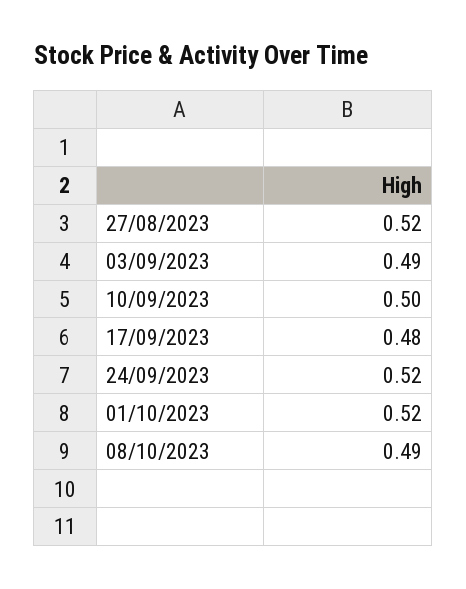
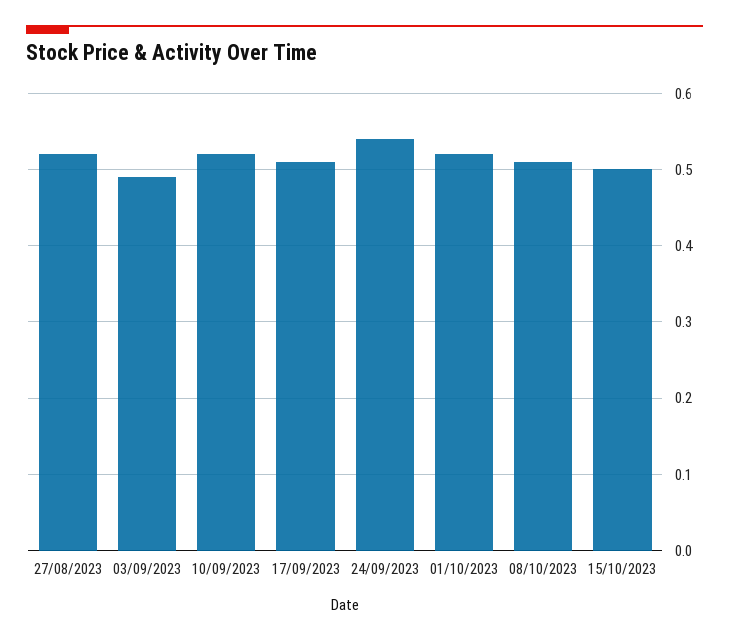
10/09/2023: 0.5 -> 0.52
17/09/2023: 0.48 -> 0.51
24/09/2023: 0.52 -> 0.54
08/10/2023: 0.49 -> 0.51
15/10/2023: none -> 0.5

